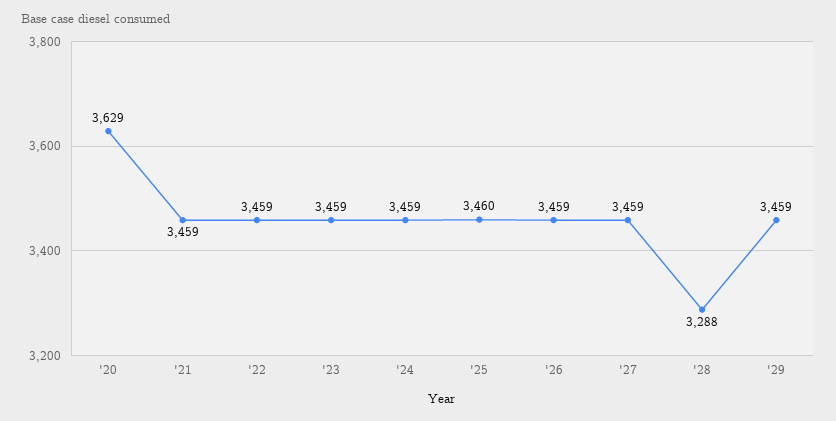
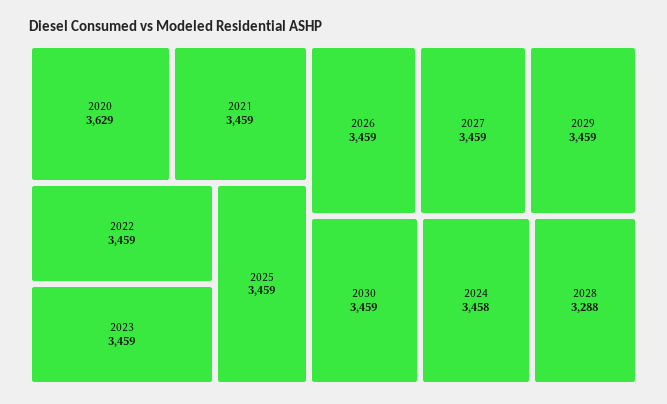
'24: 3459 -> 3458
'25: 3460 -> 3459
2030: none -> 3459

